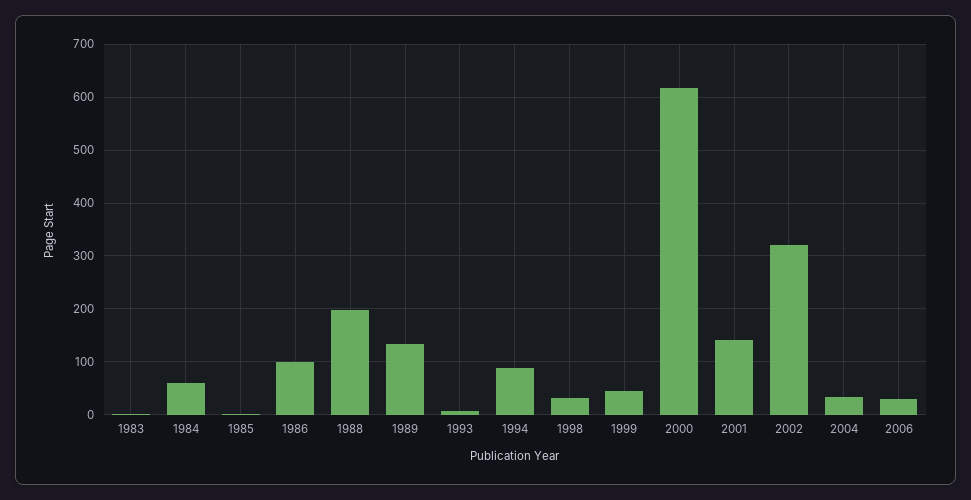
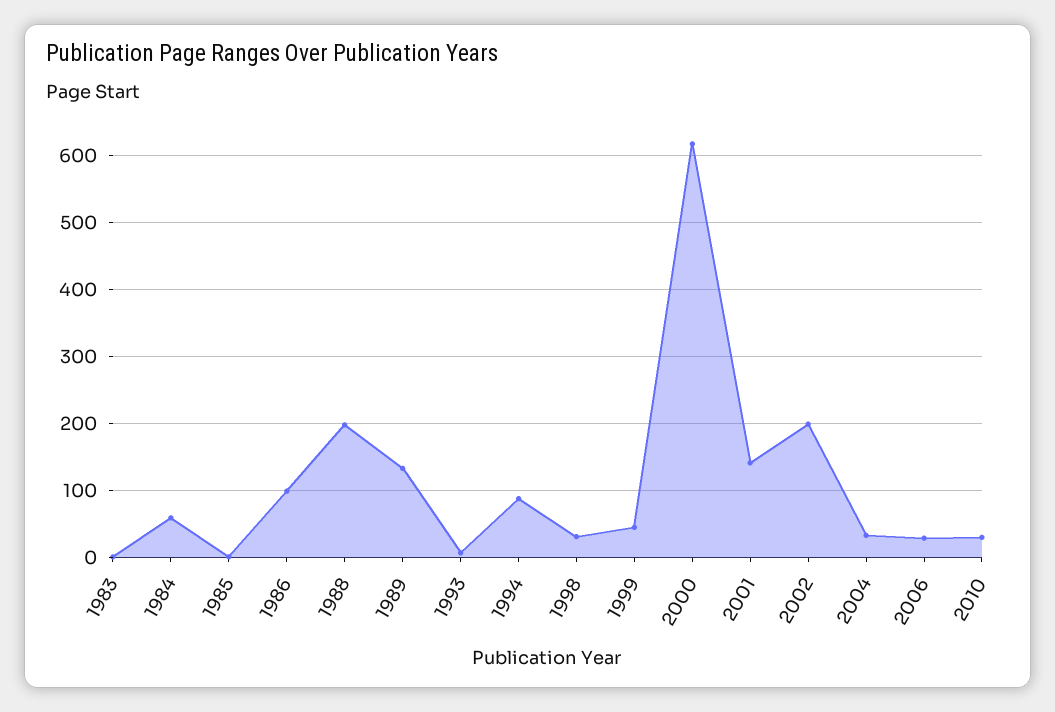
2002: 320 -> 200
2010: none -> 30

